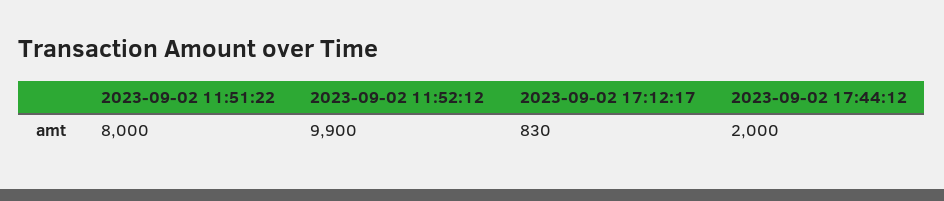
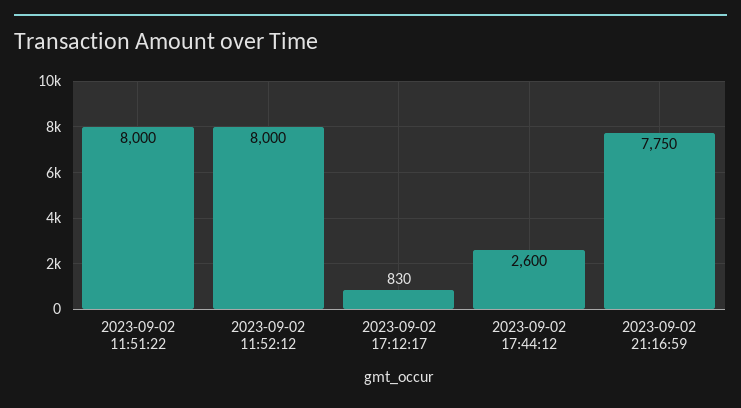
2023-09-02 11:52:12: 9900 -> 8000
2023-09-02 17:44:12: 2000 -> 2600
2023-09-02 21:16:59: none -> 7750

